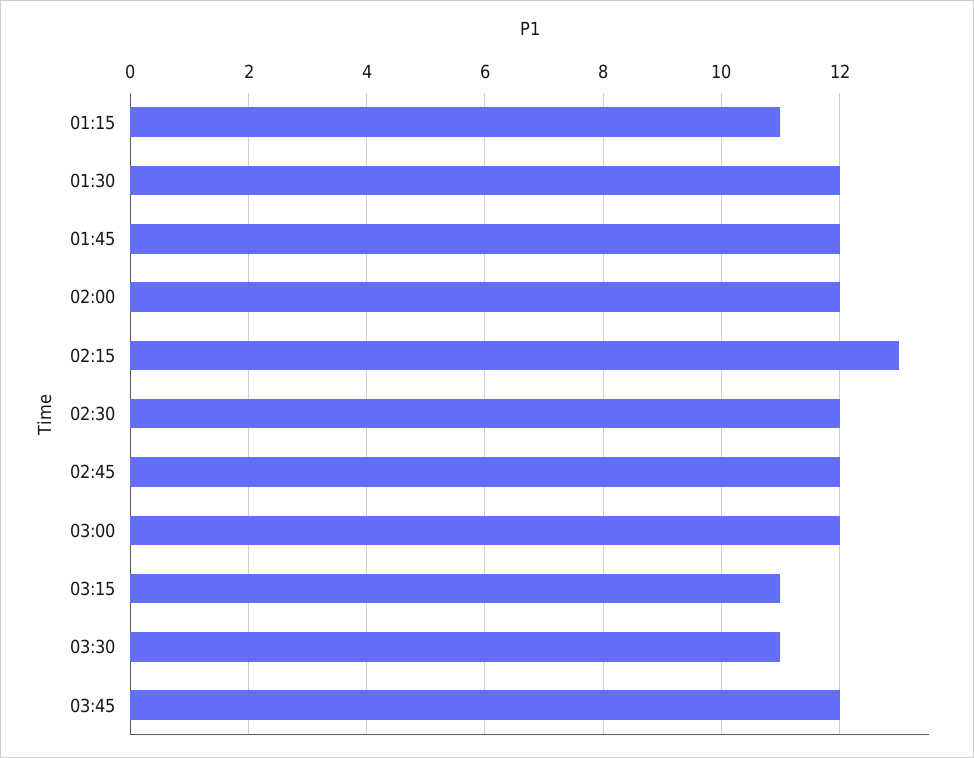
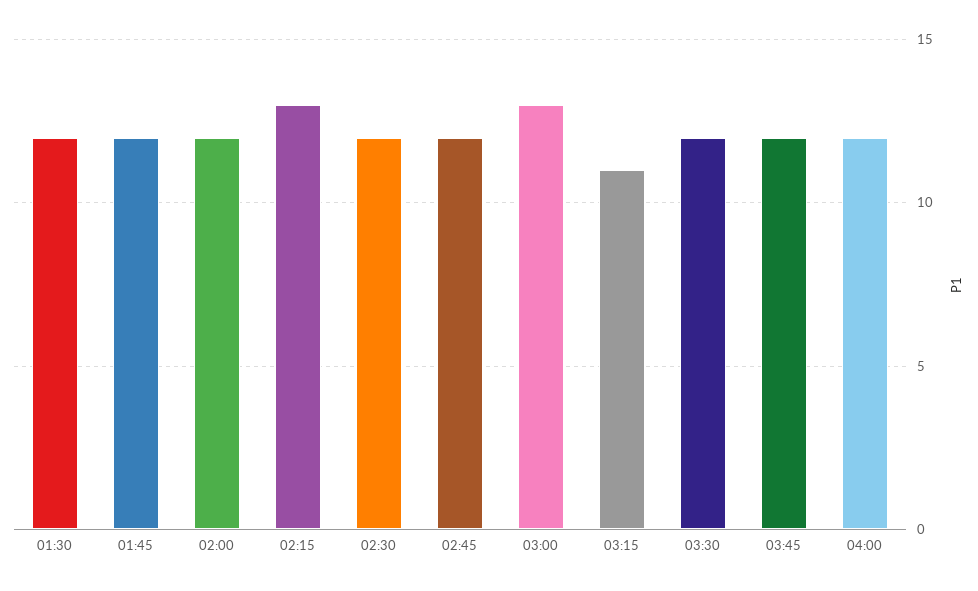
01:15: 11 -> none
03:00: 12 -> 13
03:30: 11 -> 12
04:00: none -> 12

